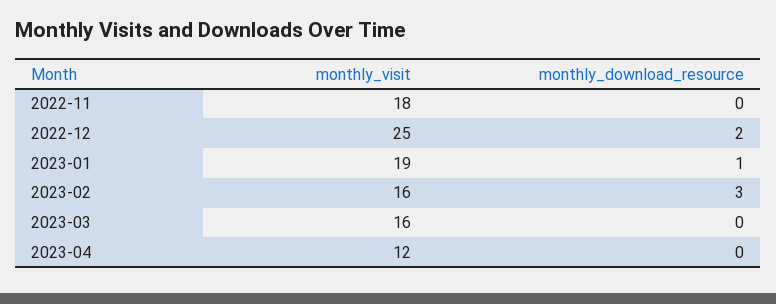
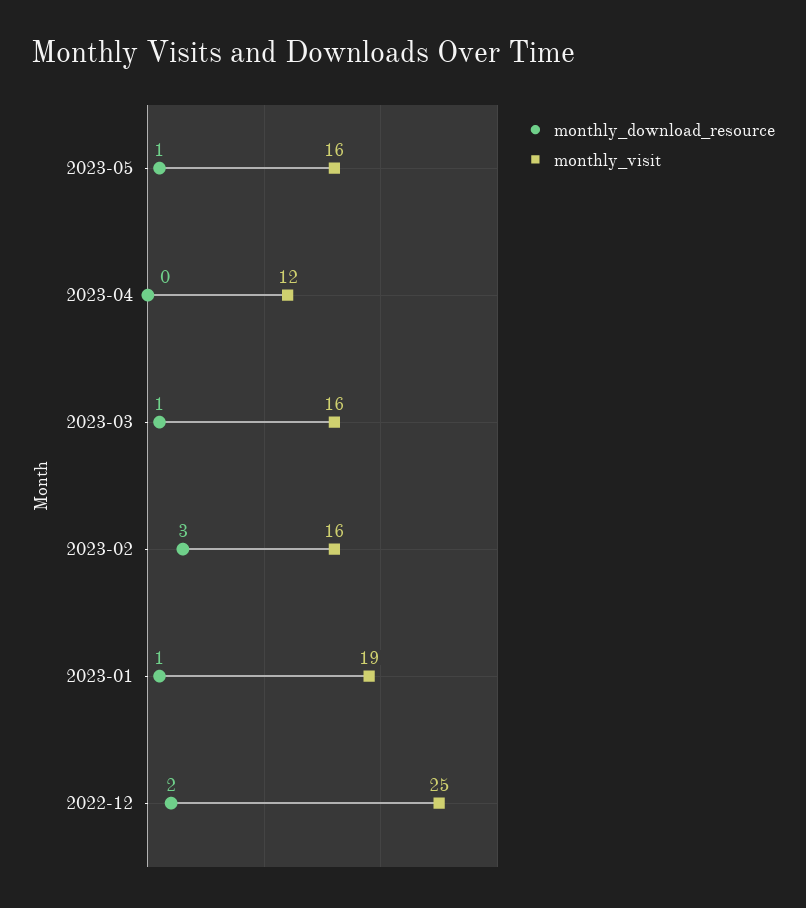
monthly_visit, 2022-11: 18 -> none
monthly_download_resource, 2022-11: 0 -> none
monthly_download_resource, 2023-03: 0 -> 1
monthly_download_resource, 2023-05: none -> 1
monthly_visit, 2023-05: none -> 16

